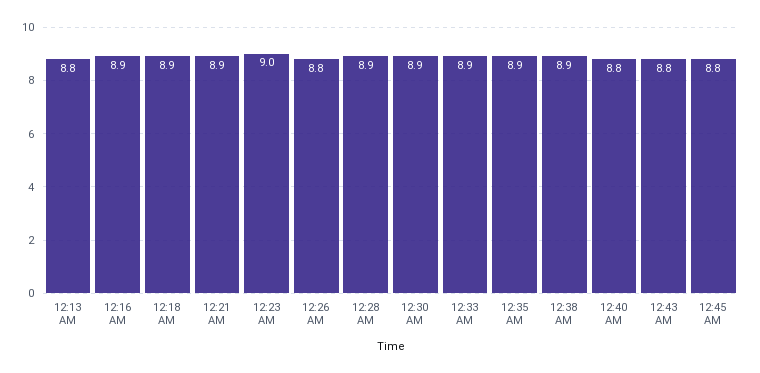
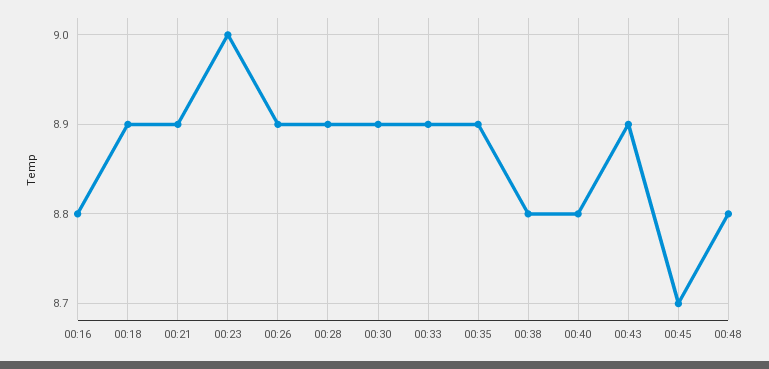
12:13 AM: 8.8 -> none
12:16 AM: 8.9 -> 8.8
12:26 AM: 8.8 -> 8.9
12:38 AM: 8.9 -> 8.8
12:43 AM: 8.8 -> 8.9
12:45 AM: 8.8 -> 8.7
00:48: none -> 8.8

